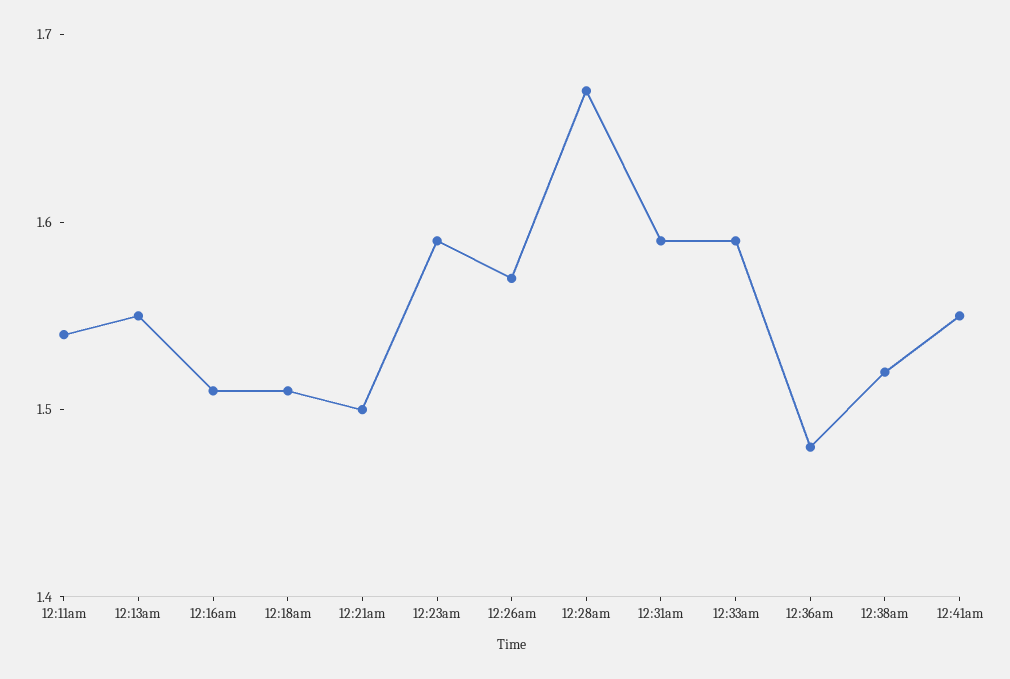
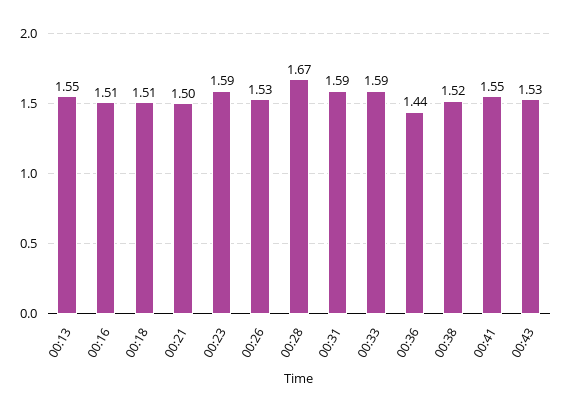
12:11am: 1.54 -> none
12:26am: 1.57 -> 1.53
12:36am: 1.48 -> 1.44
00:43: none -> 1.53

